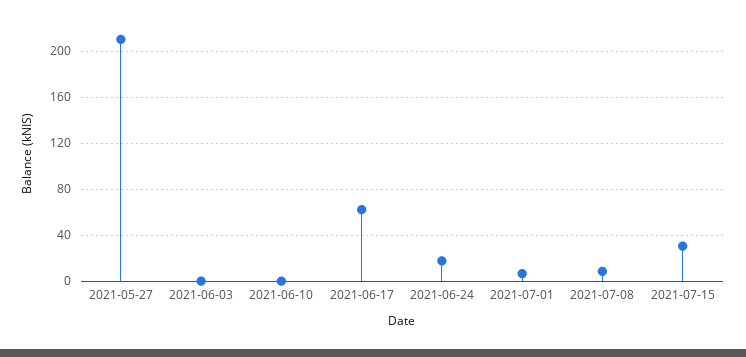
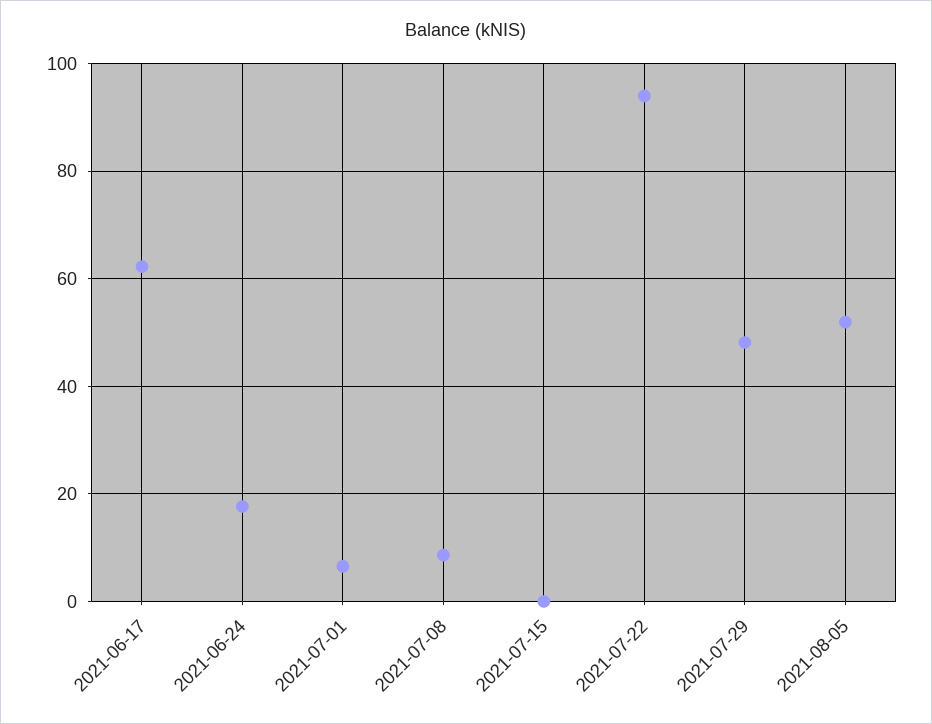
2021-05-27: 210 -> none
2021-06-03: 0 -> none
2021-06-10: 0 -> none
2021-07-15: 30 -> 0
2021-07-22: none -> 94
2021-07-29: none -> 48
2021-08-05: none -> 52

